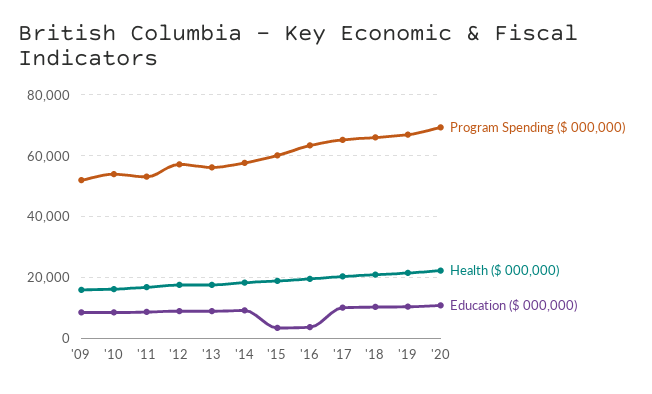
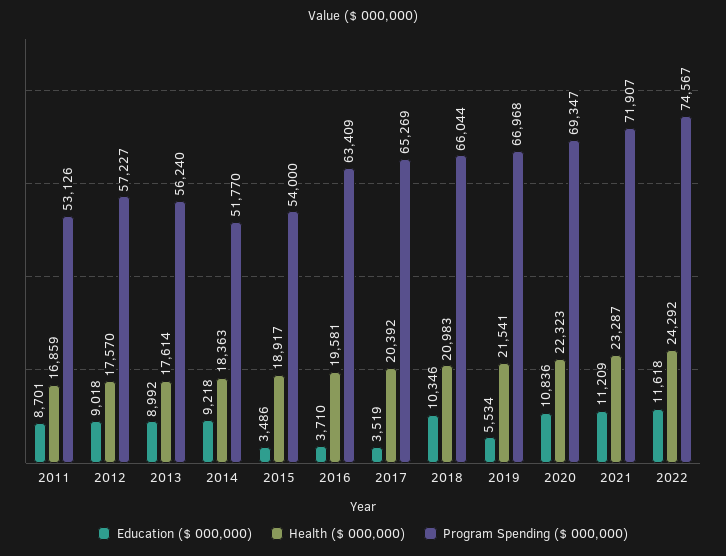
Program Spending ($ 000,000), '09: 52000 -> none
Health ($ 000,000), '09: 16000 -> none
Education ($ 000,000), '09: 8000 -> none
Program Spending ($ 000,000), '10: 54000 -> none
Health ($ 000,000), '10: 16000 -> none
Education ($ 000,000), '10: 8000 -> none
Program Spending ($ 000,000), '14: 58000 -> 51770
Program Spending ($ 000,000), '15: 60000 -> 54000
Education ($ 000,000), '17: 10000 -> 3519
Education ($ 000,000), '19: 10000 -> 5534
Education ($ 000,000), 2021: none -> 11209
Health ($ 000,000), 2021: none -> 23287
Program Spending ($ 000,000), 2021: none -> 71907
Education ($ 000,000), 2022: none -> 11618
Health ($ 000,000), 2022: none -> 24292
Program Spending ($ 000,000), 2022: none -> 74567

